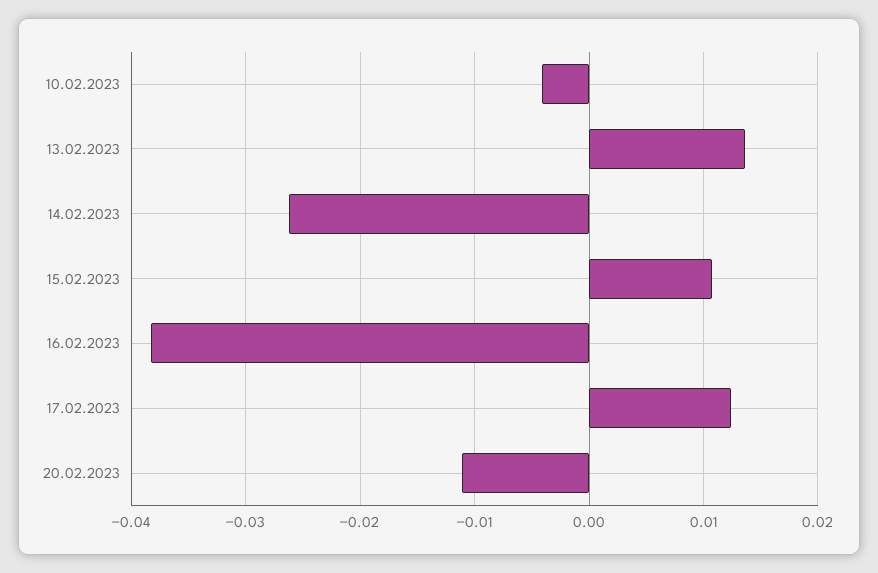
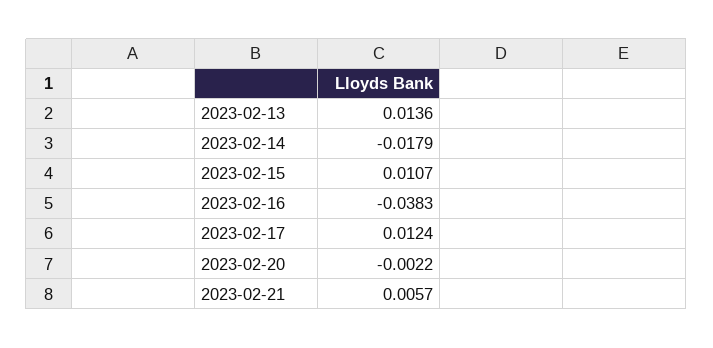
10.02.2023: -0.004 -> none
14.02.2023: -0.026 -> -0.0179
20.02.2023: -0.011 -> -0.0022
2023-02-21: none -> 0.0057

